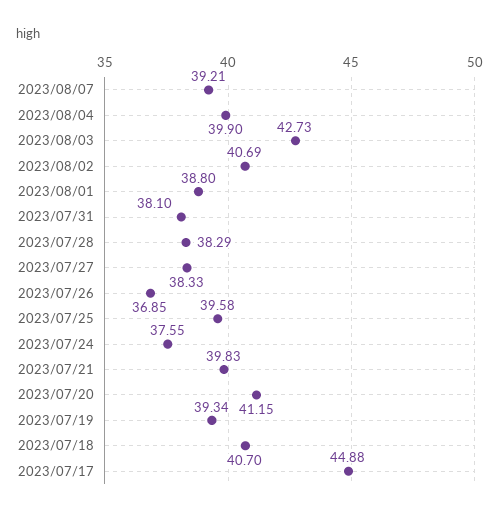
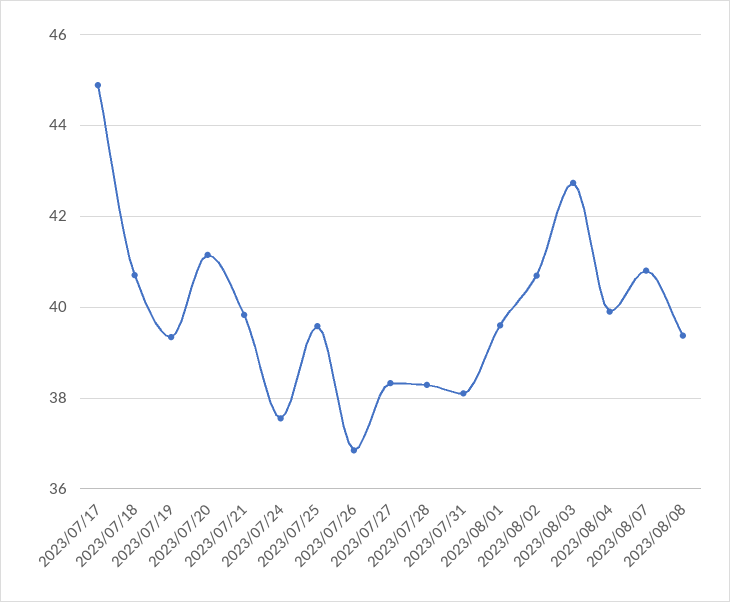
2023/08/07: 39.21 -> 40.8
2023/08/01: 38.8 -> 39.6
2023/08/08: none -> 39.4

